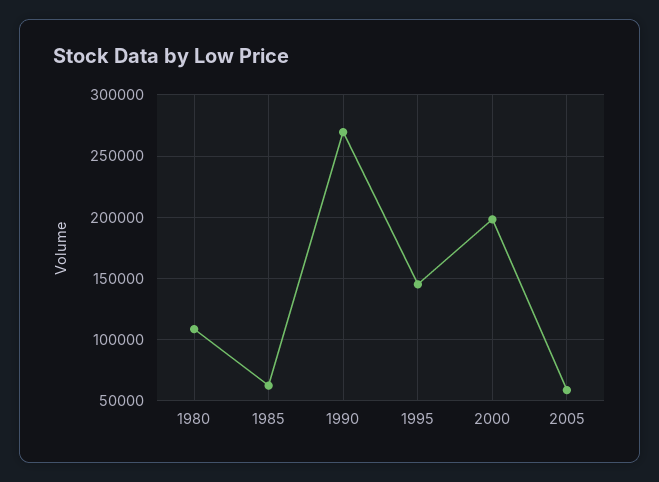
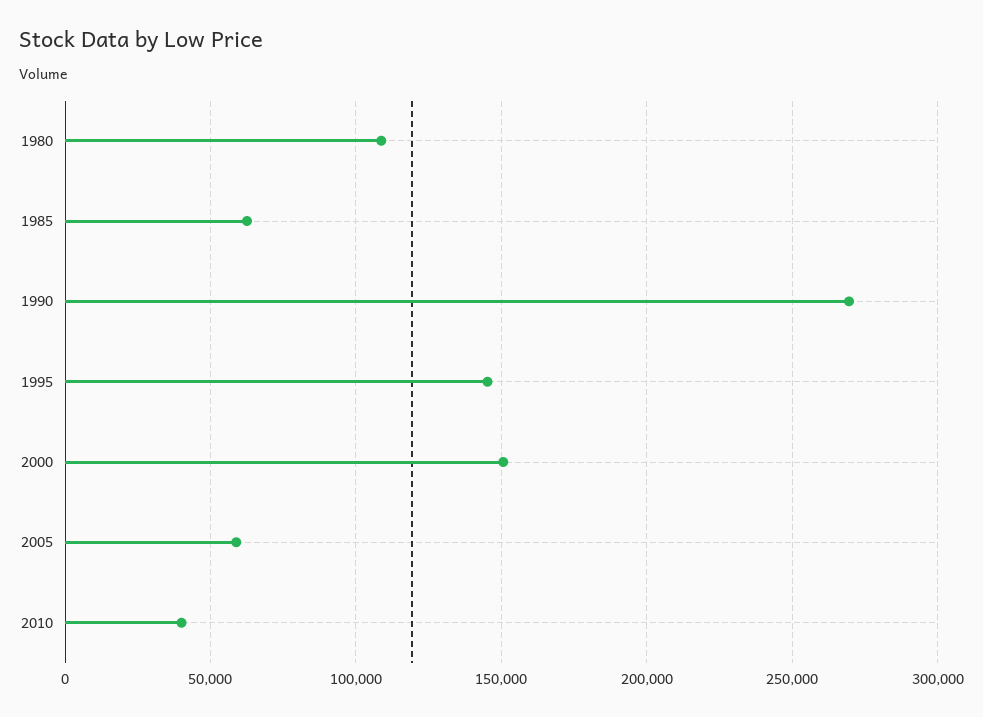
2000: 200000 -> 150000
2010: none -> 40000

